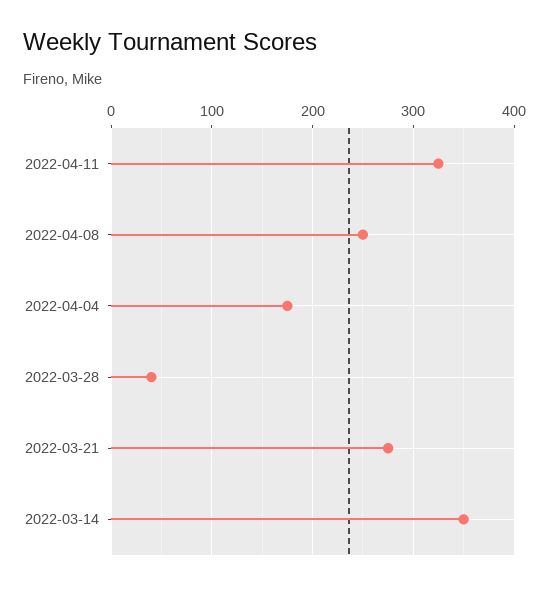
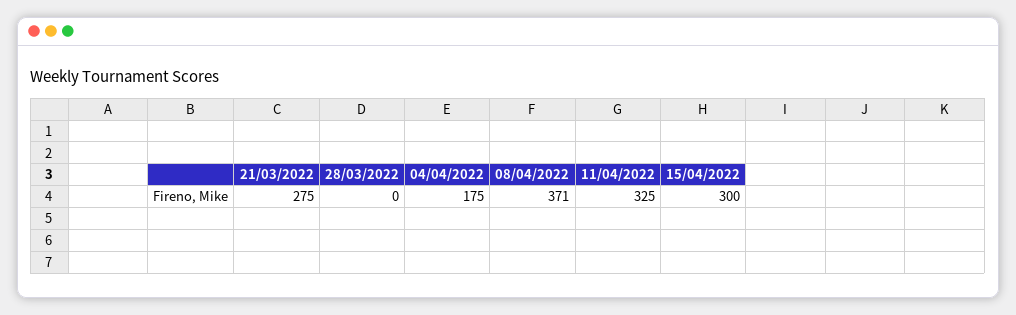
2022-04-08: 250 -> 371
2022-03-28: 40 -> 0
2022-03-14: 350 -> none
15/04/2022: none -> 300

